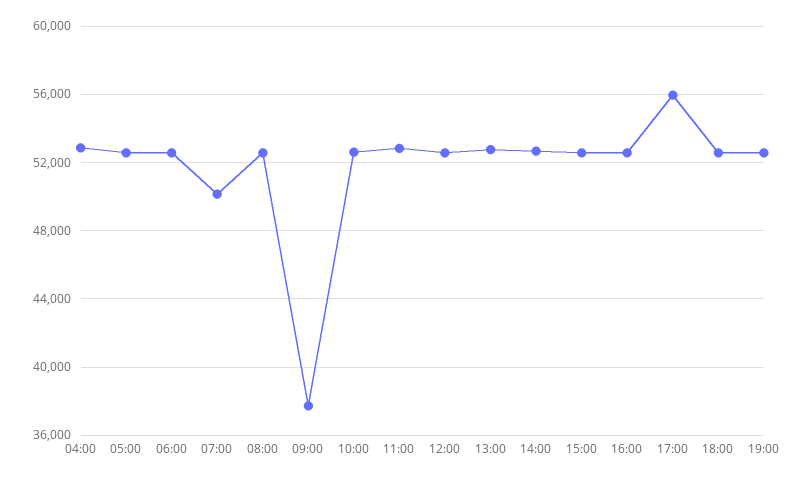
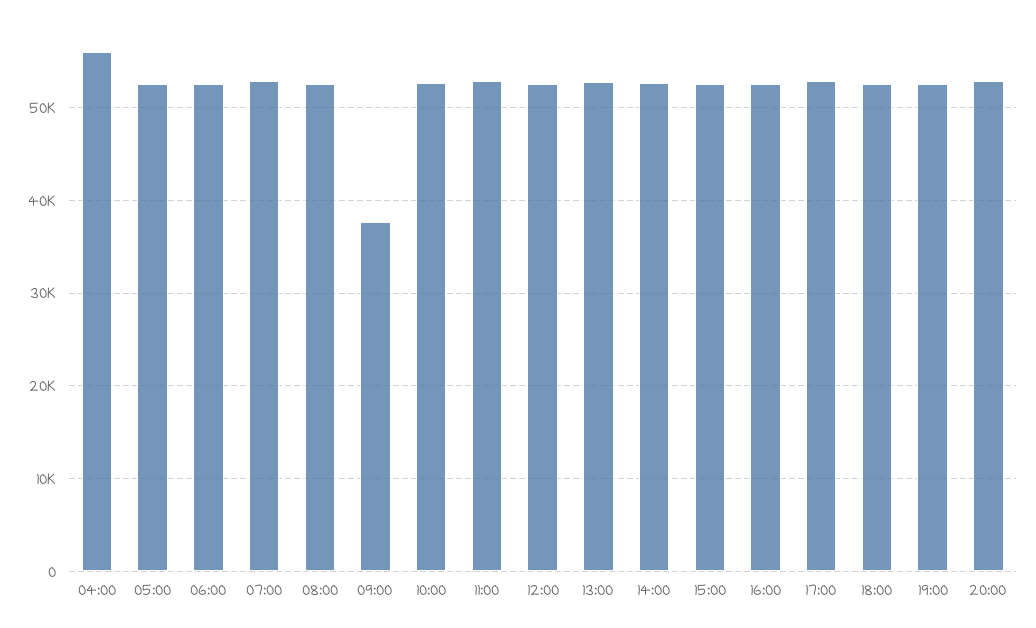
04:00: 53000 -> 56000
07:00: 50000 -> 53000
17:00: 56000 -> 53000
20:00: none -> 53000

